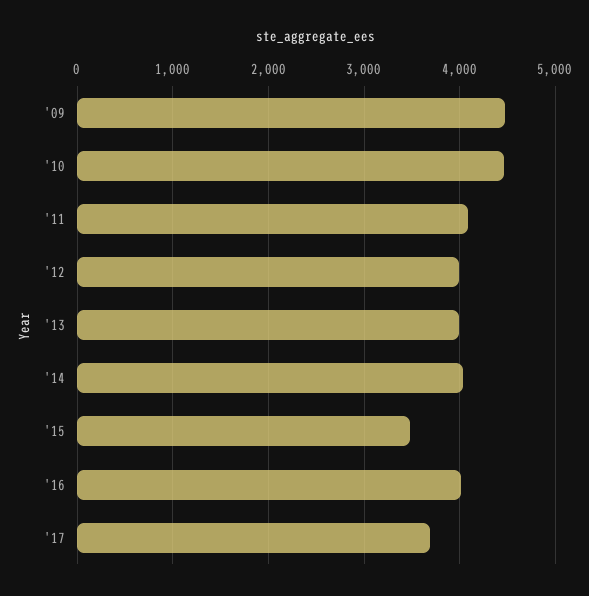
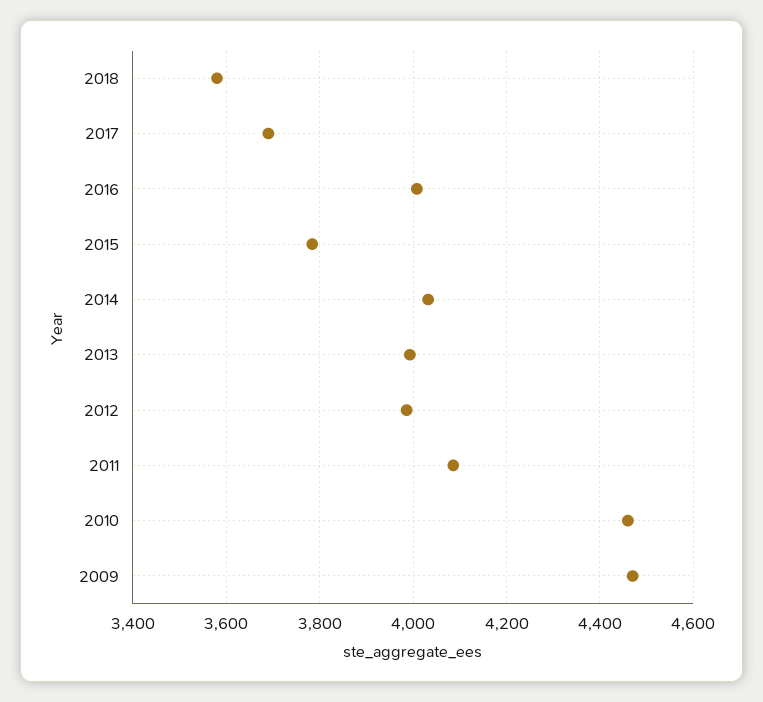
'15: 3500 -> 3780
2018: none -> 3580

